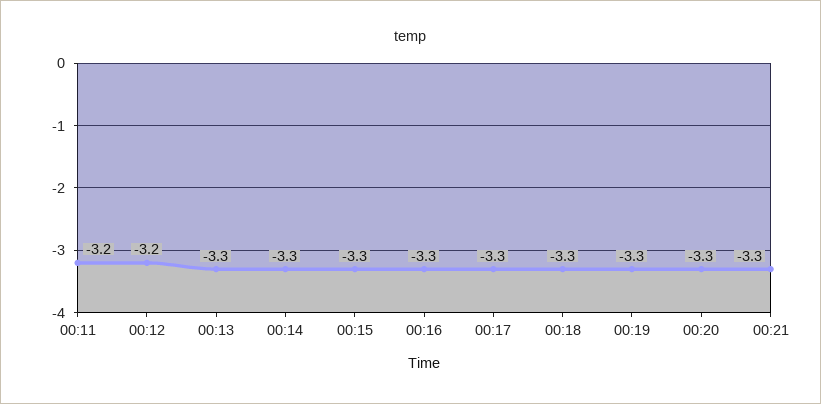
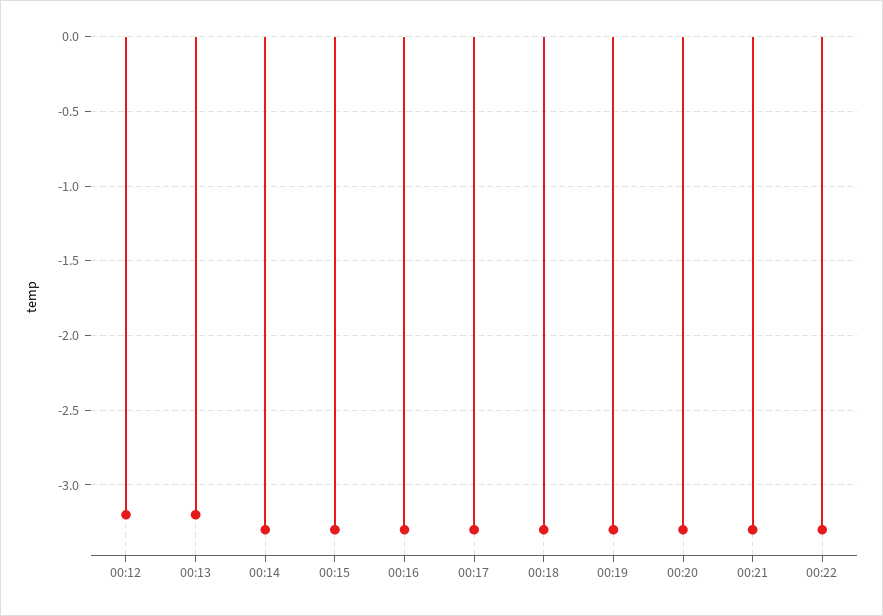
00:11: -3.2 -> none
00:13: -3.3 -> -3.2
00:22: none -> -3.3

